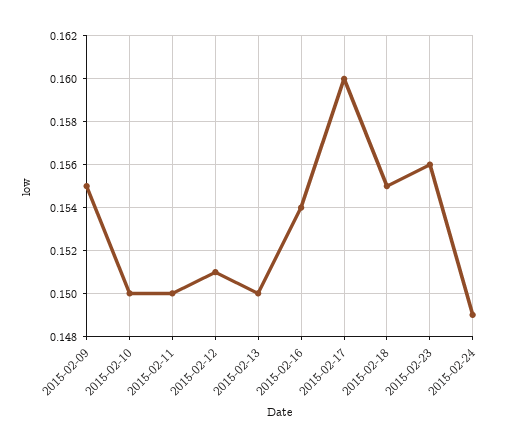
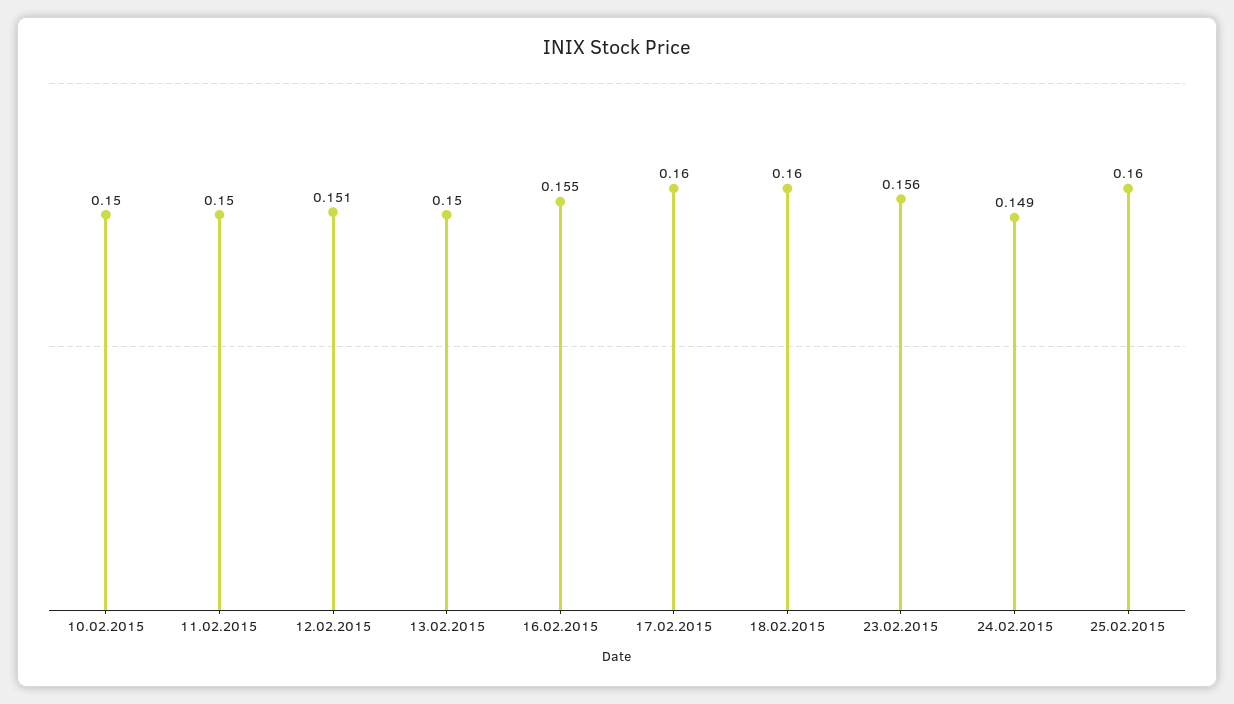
2015-02-09: 0.155 -> none
2015-02-16: 0.154 -> 0.155
2015-02-18: 0.155 -> 0.16
25.02.2015: none -> 0.16

